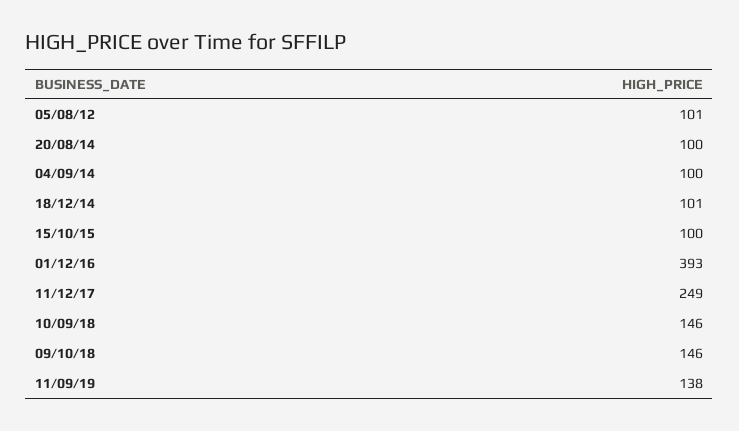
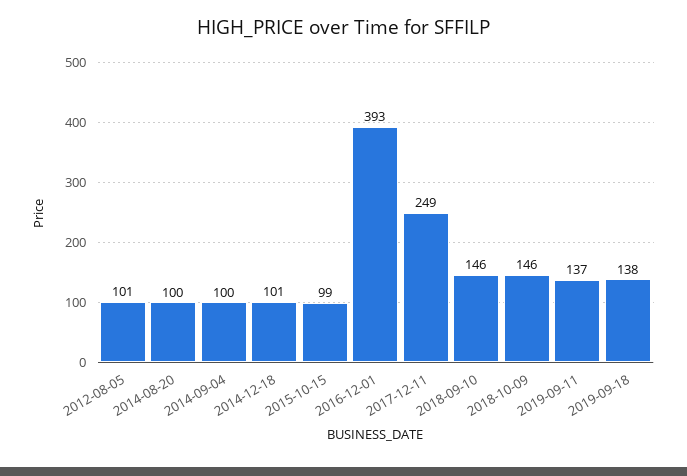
15/10/15: 100 -> 99
11/09/19: 138 -> 137
2019-09-18: none -> 138

